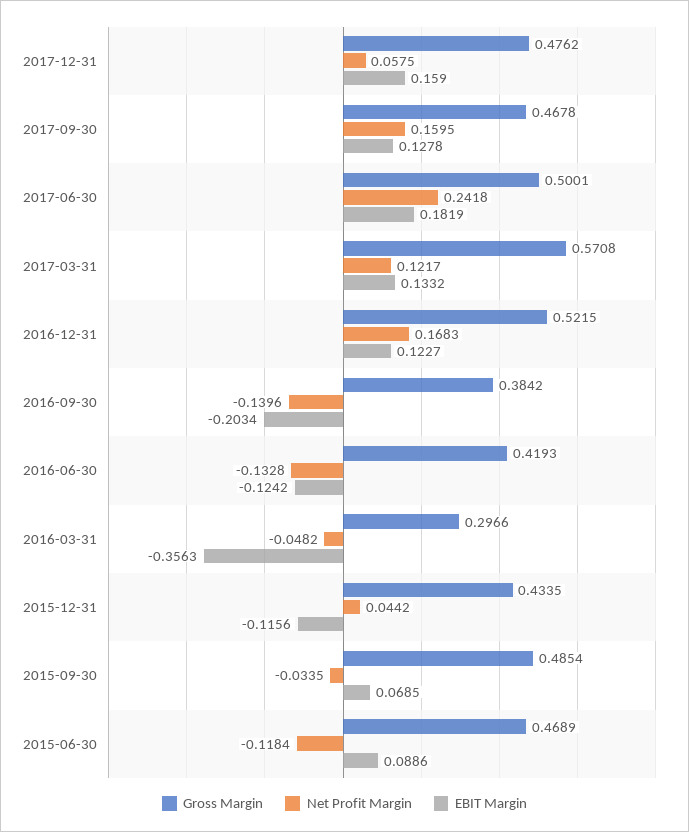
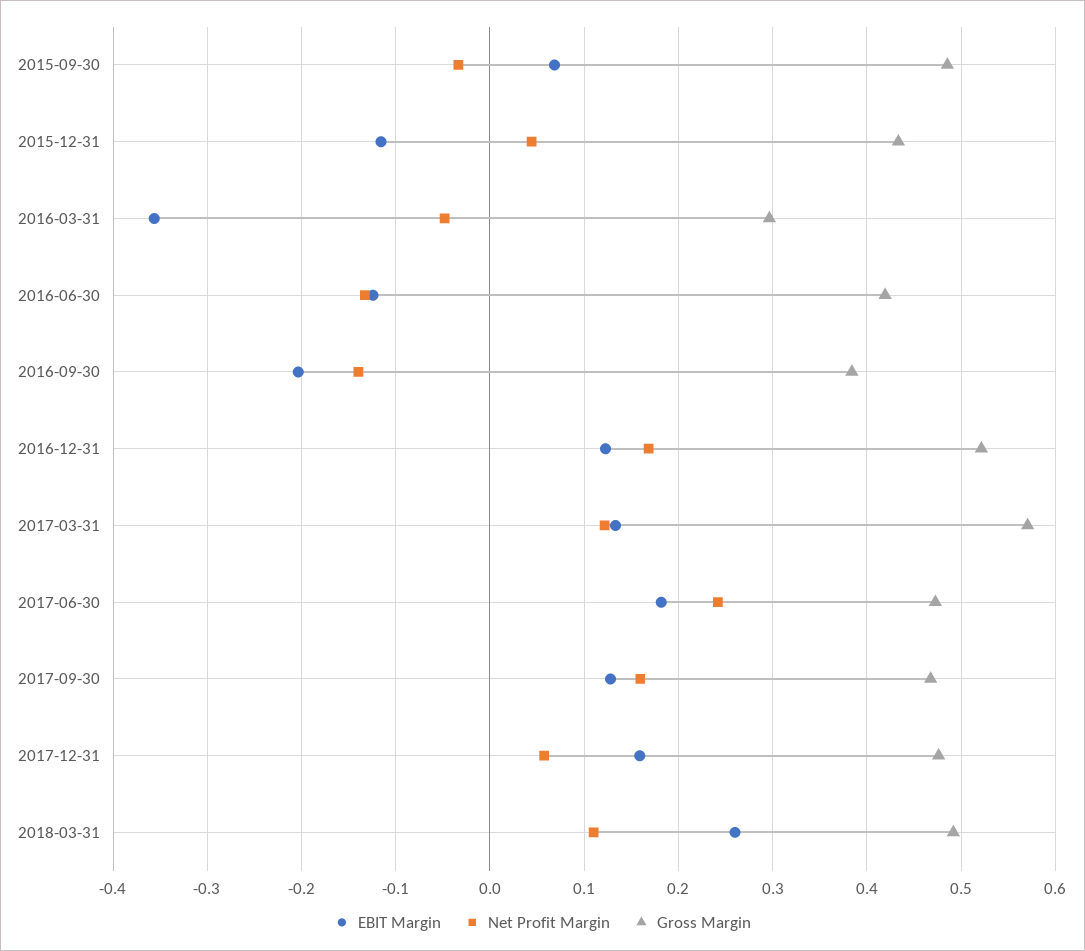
Gross Margin, 2017-06-30: 0.5001 -> 0.47
Gross Margin, 2015-06-30: 0.4689 -> none
Net Profit Margin, 2015-06-30: -0.1184 -> none
EBIT Margin, 2015-06-30: 0.0886 -> none
EBIT Margin, 2018-03-31: none -> 0.26
Net Profit Margin, 2018-03-31: none -> 0.11
Gross Margin, 2018-03-31: none -> 0.49

